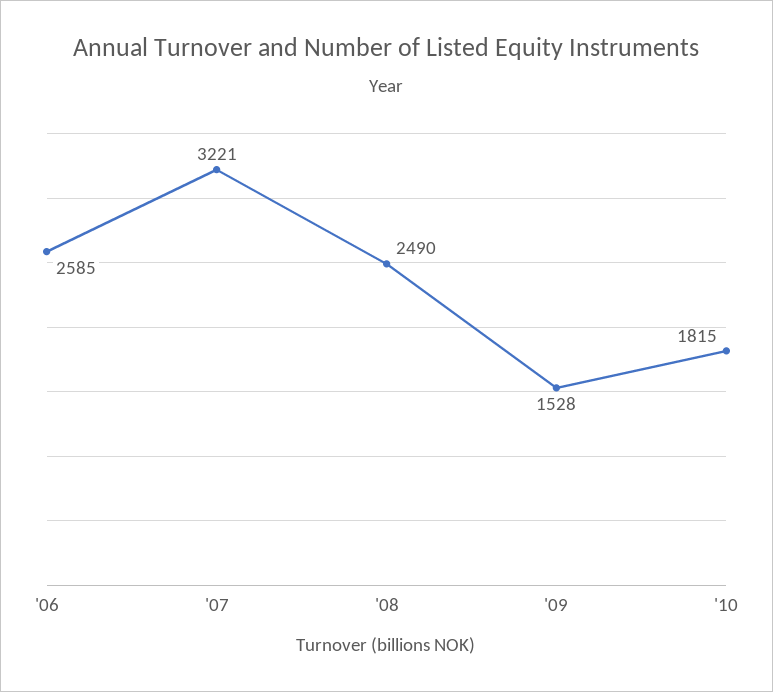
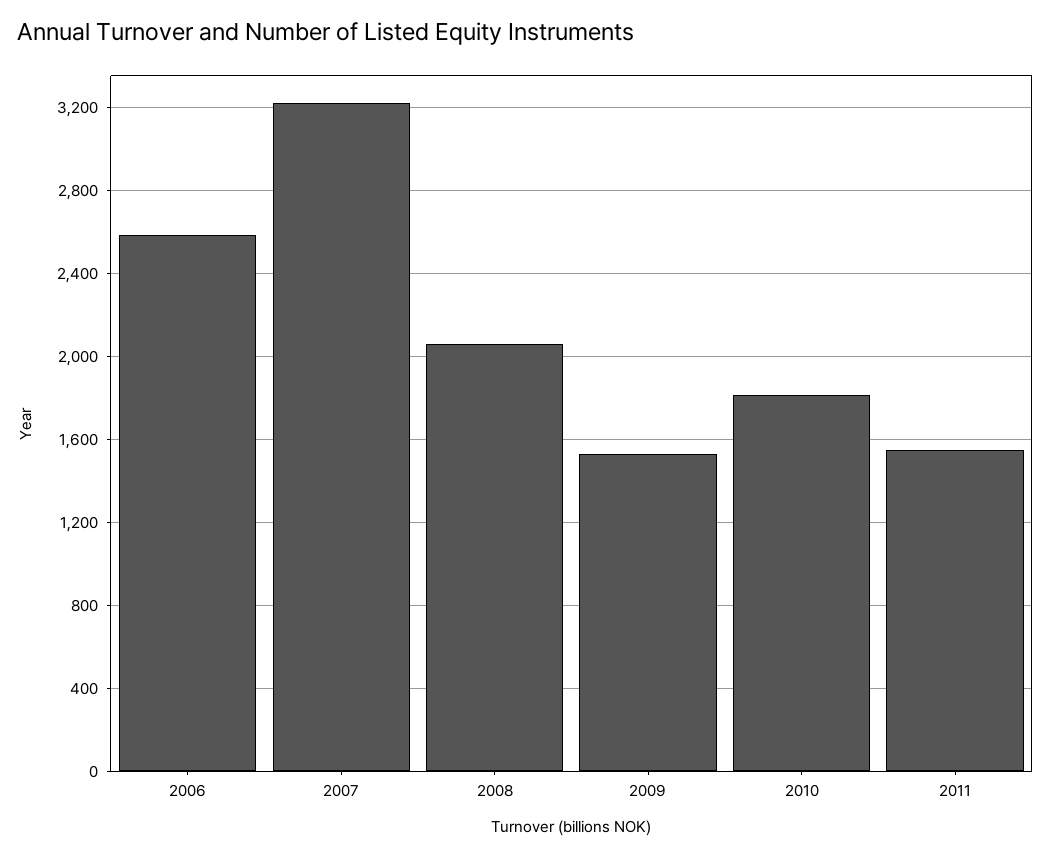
'08: 2490 -> 2050
2011: none -> 1550

